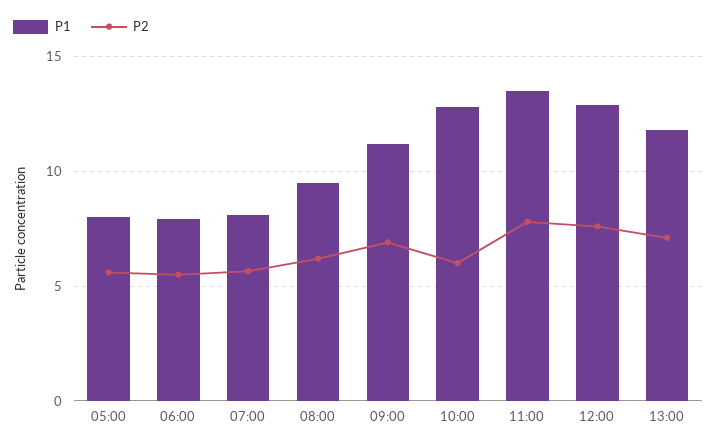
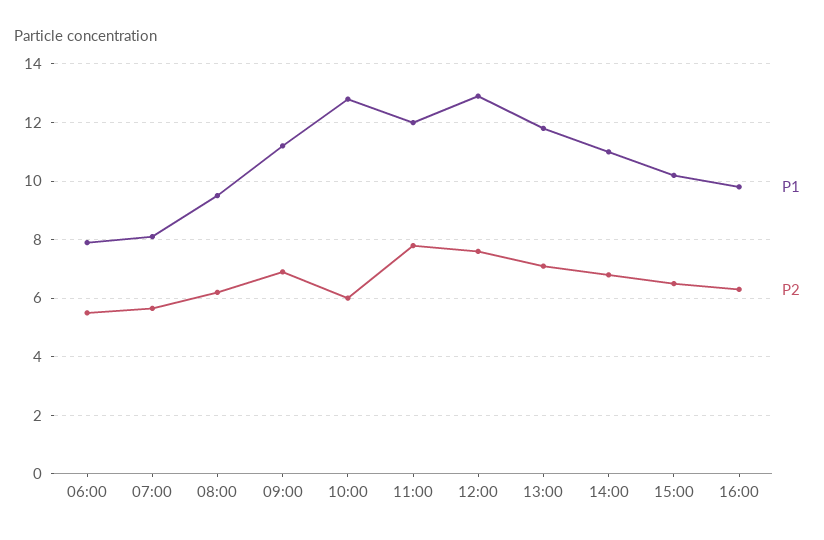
P1, 05:00: 8 -> none
P2, 05:00: 5.5 -> none
P1, 11:00: 13.5 -> 12
P1, 14:00: none -> 11
P2, 14:00: none -> 6.75
P1, 15:00: none -> 10.25
P2, 15:00: none -> 6.5
P1, 16:00: none -> 9.75
P2, 16:00: none -> 6.25

